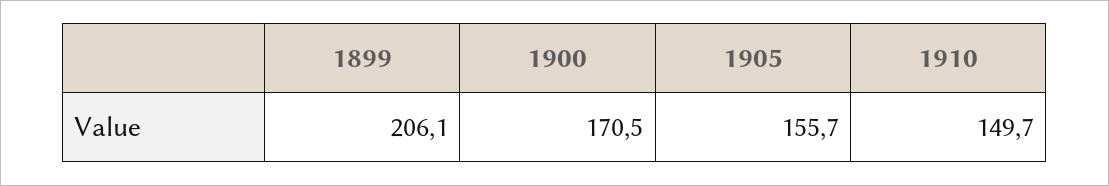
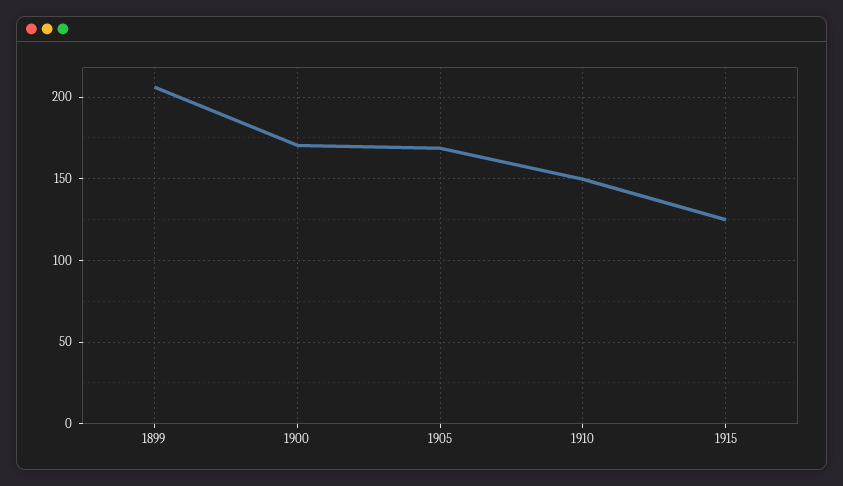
1905: 155.7 -> 170
1915: none -> 125

